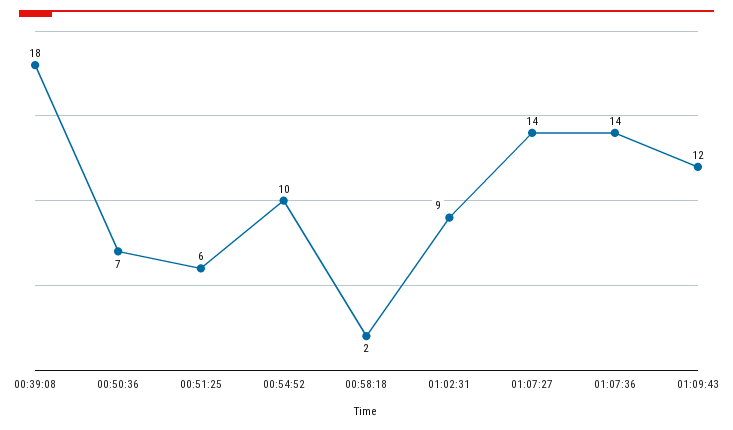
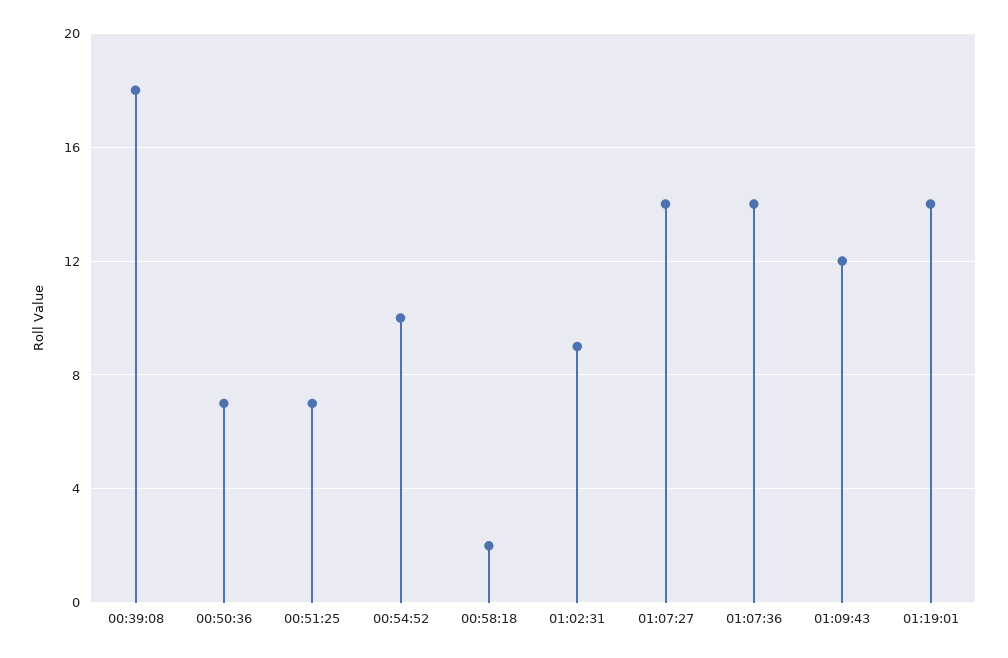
00:51:25: 6 -> 7
01:19:01: none -> 14

